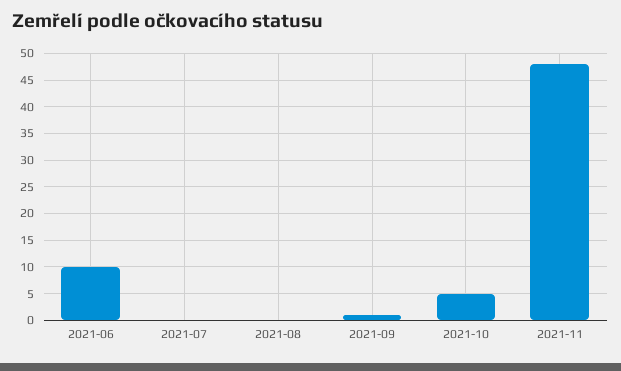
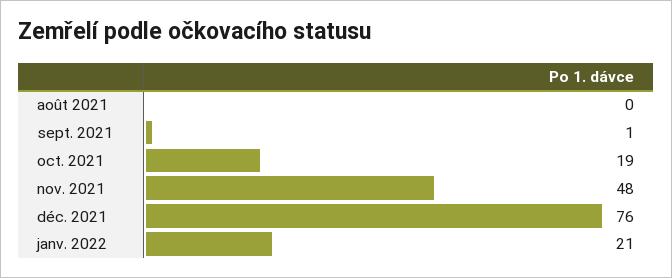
2021-06: 10 -> none
2021-07: 0 -> none
2021-10: 5 -> 19
déc. 2021: none -> 76
janv. 2022: none -> 21

